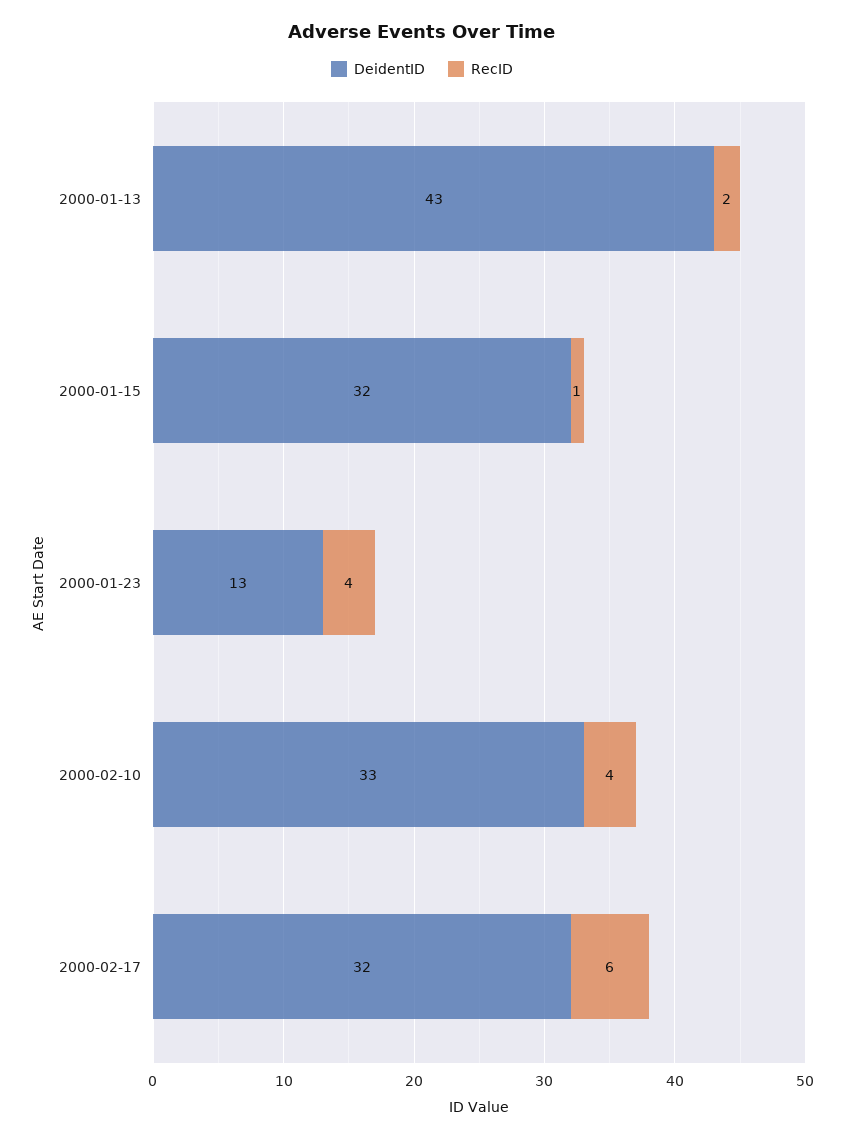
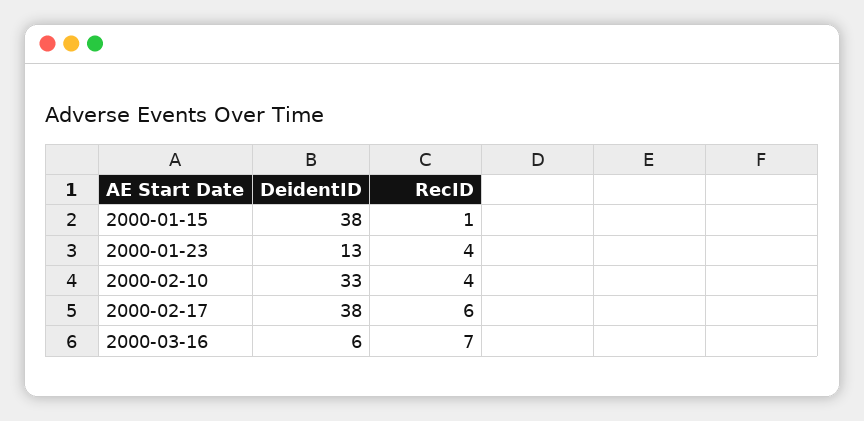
DeidentID, 2000-01-13: 43 -> none
RecID, 2000-01-13: 2 -> none
DeidentID, 2000-01-15: 32 -> 38
DeidentID, 2000-02-17: 32 -> 38
DeidentID, 2000-03-16: none -> 6
RecID, 2000-03-16: none -> 7

